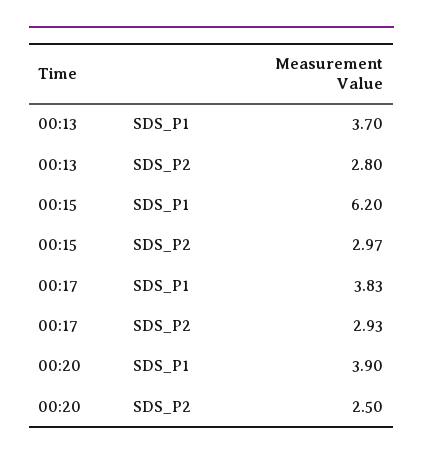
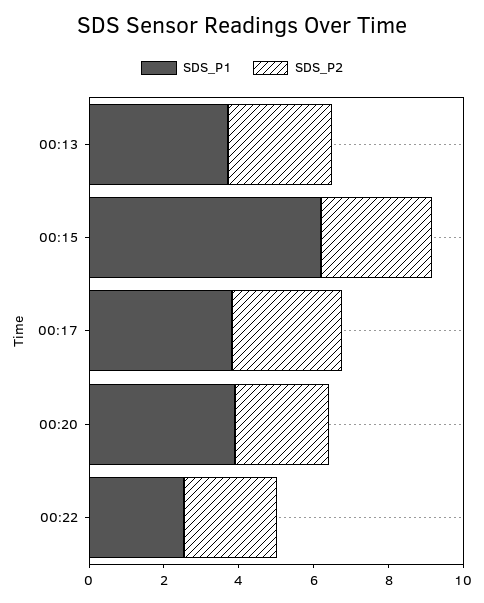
SDS_P1, 00:22: none -> 2.5
SDS_P2, 00:22: none -> 2.5

